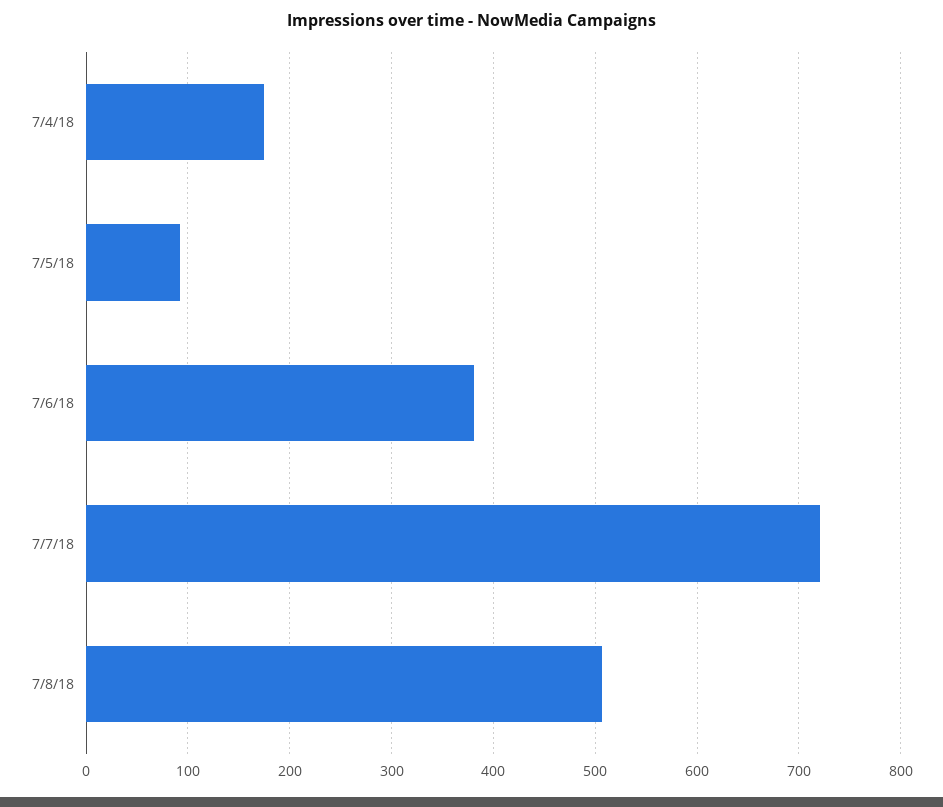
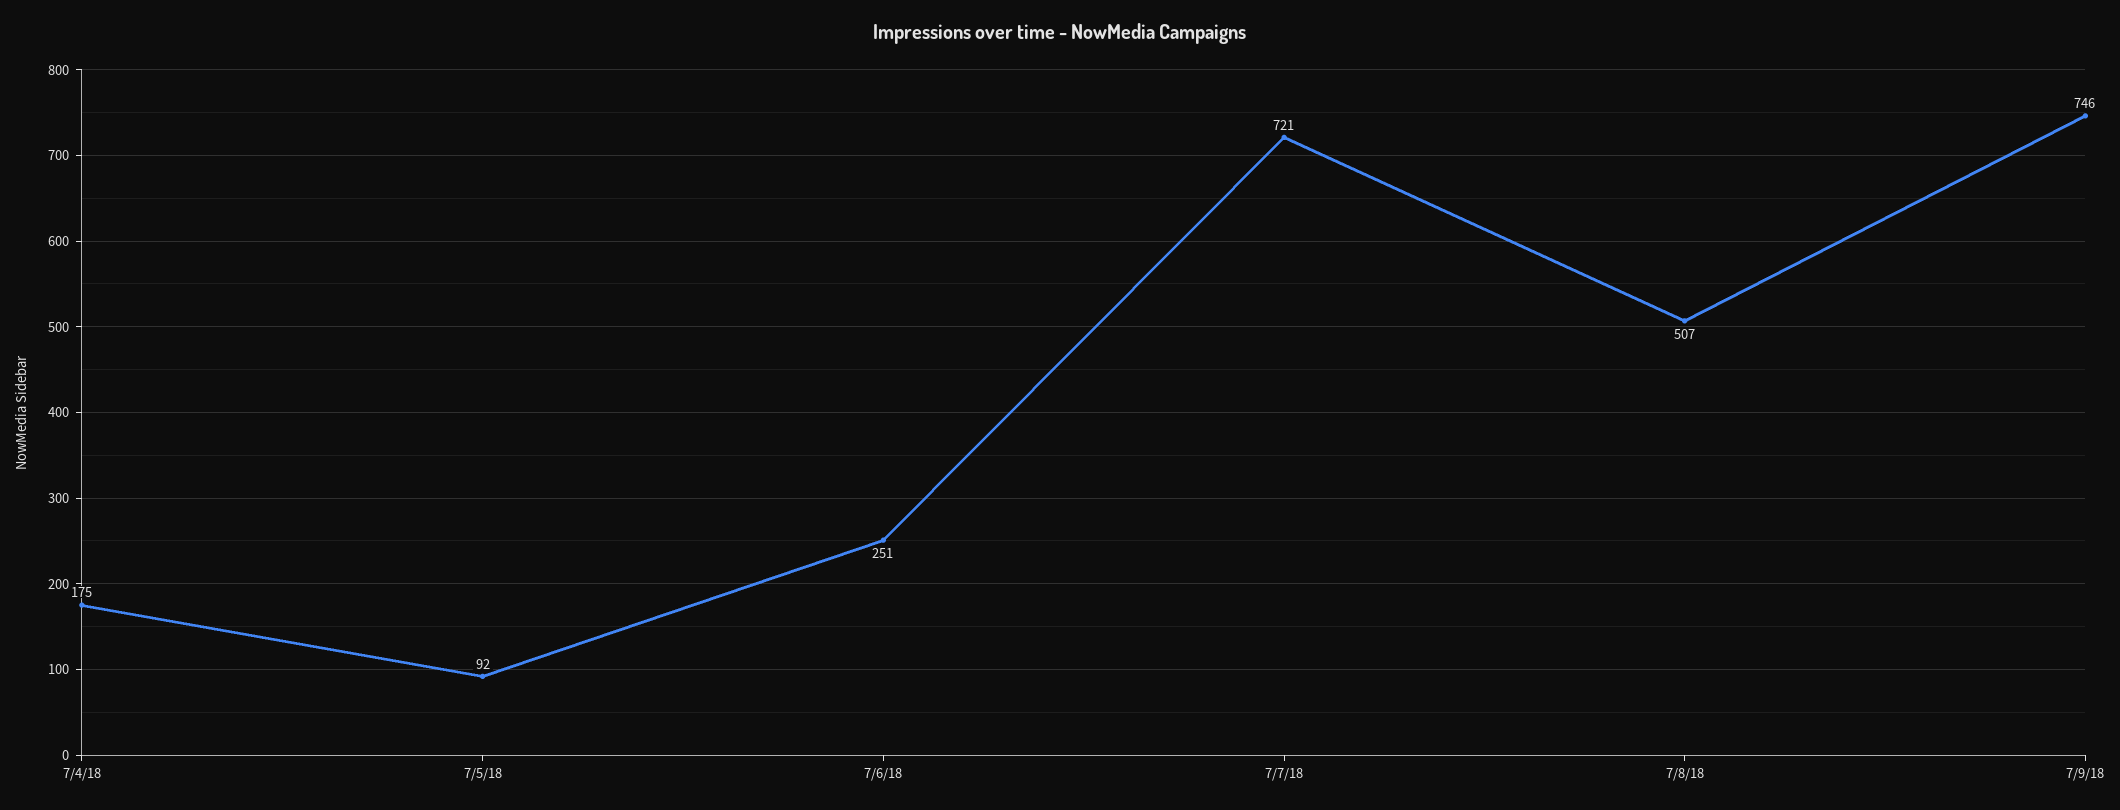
7/6/18: 380 -> 251
7/9/18: none -> 746

